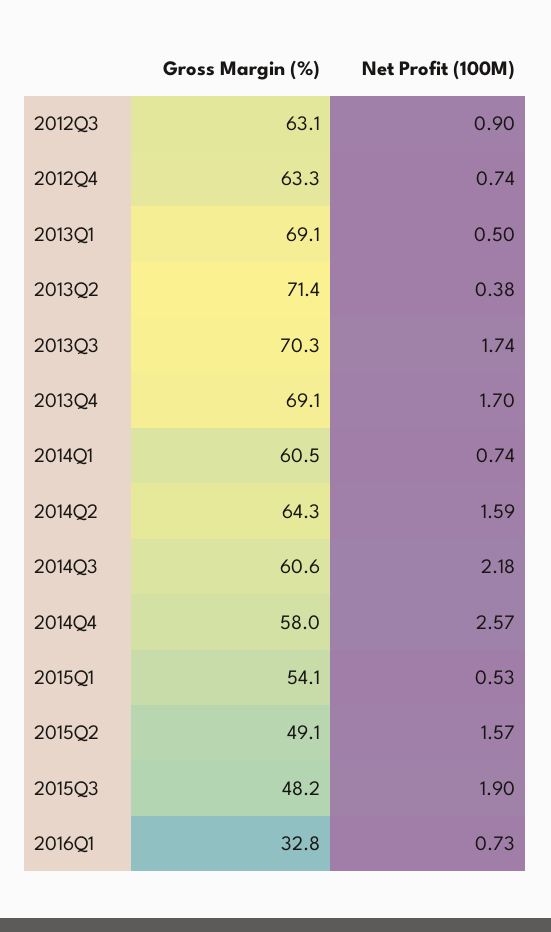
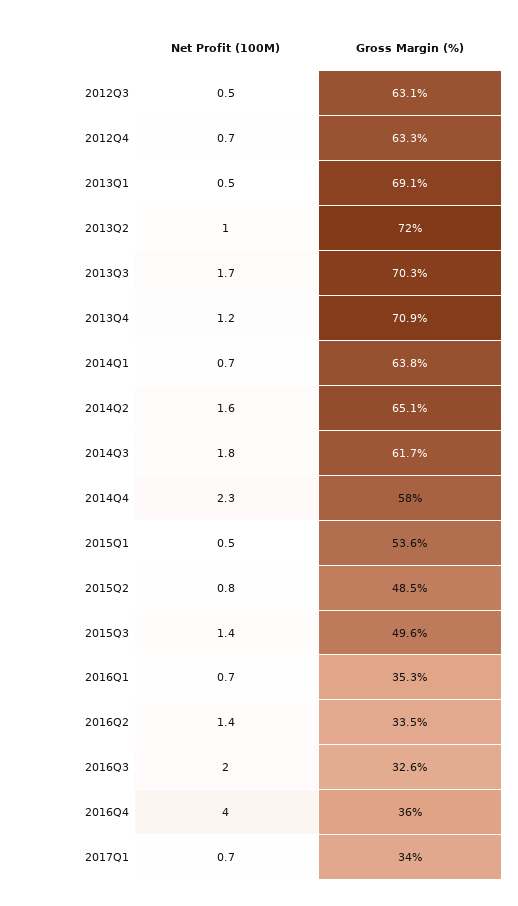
Net Profit (100M), 2012Q3: 0.9 -> 0.5
Gross Margin (%), 2013Q2: 71.4 -> 72
Net Profit (100M), 2013Q2: 0.38 -> 1
Gross Margin (%), 2013Q4: 69.1 -> 70.9
Net Profit (100M), 2013Q4: 1.7 -> 1.2
Gross Margin (%), 2014Q1: 60.5 -> 63.8
Gross Margin (%), 2014Q2: 64.3 -> 65.1
Gross Margin (%), 2014Q3: 60.6 -> 61.7
Net Profit (100M), 2014Q3: 2.18 -> 1.8
Net Profit (100M), 2014Q4: 2.57 -> 2.3
Gross Margin (%), 2015Q1: 54.1 -> 53.6
Gross Margin (%), 2015Q2: 49.1 -> 48.5
Net Profit (100M), 2015Q2: 1.57 -> 0.8
Gross Margin (%), 2015Q3: 48.2 -> 49.6
Net Profit (100M), 2015Q3: 1.9 -> 1.4
Gross Margin (%), 2016Q1: 32.8 -> 35.3
Net Profit (100M), 2016Q2: none -> 1.4
Gross Margin (%), 2016Q2: none -> 33.5
Net Profit (100M), 2016Q3: none -> 2
Gross Margin (%), 2016Q3: none -> 32.6
Net Profit (100M), 2016Q4: none -> 4
Gross Margin (%), 2016Q4: none -> 36
Net Profit (100M), 2017Q1: none -> 0.7
Gross Margin (%), 2017Q1: none -> 34

